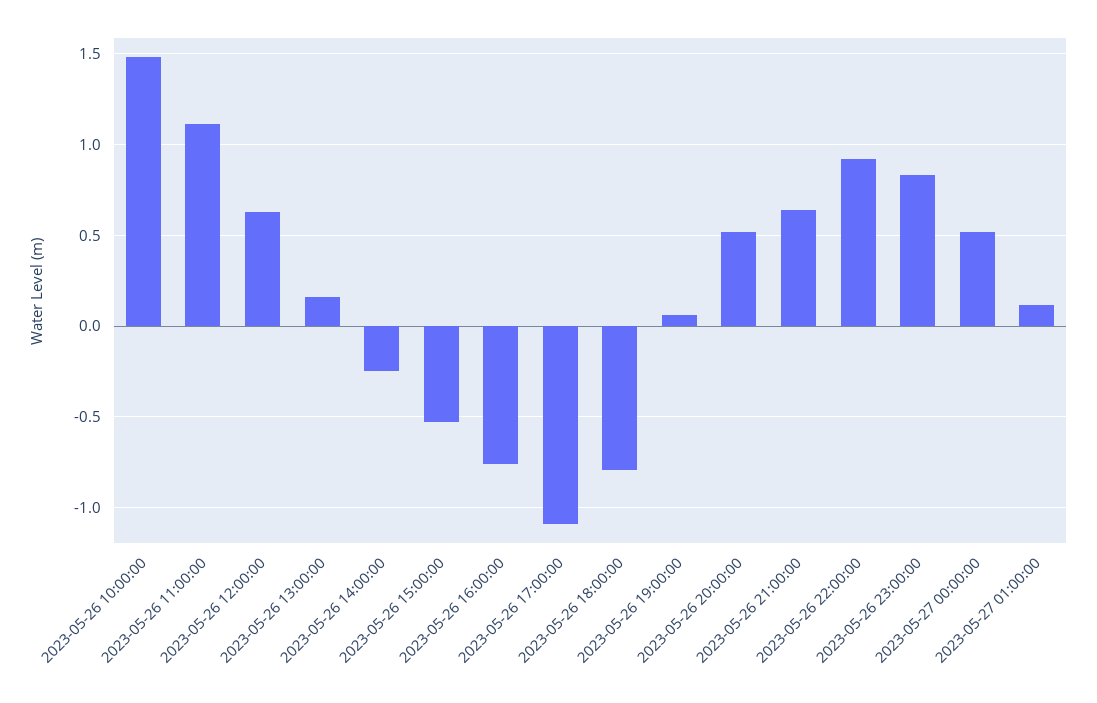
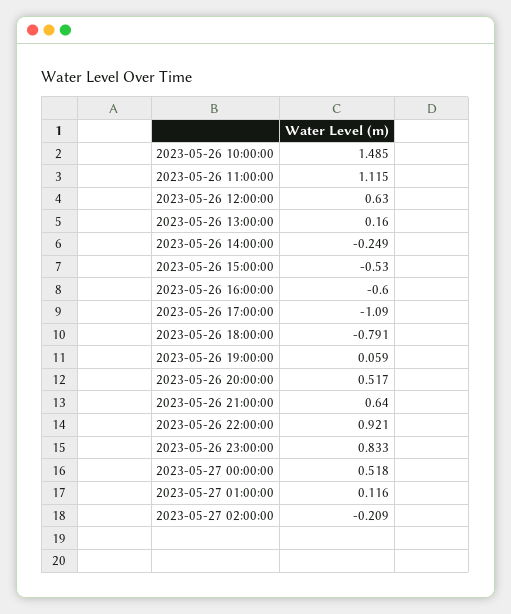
2023-05-26 16:00:00: -0.75 -> -0.6
2023-05-27 02:00:00: none -> -0.209

